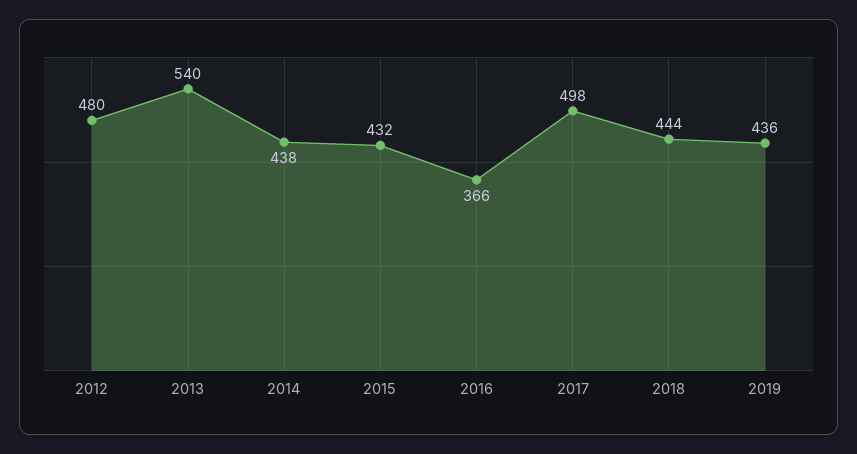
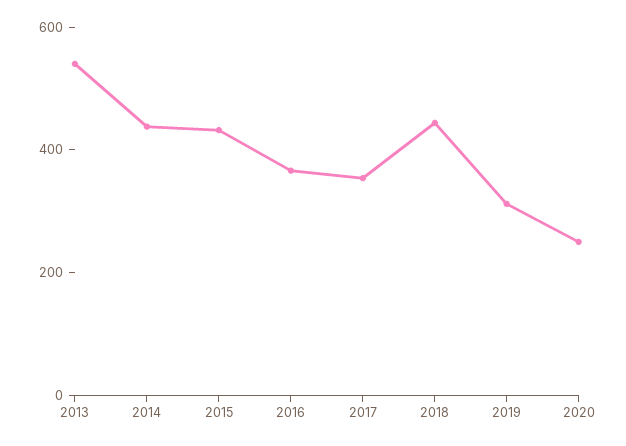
2012: 480 -> none
2017: 498 -> 350
2019: 436 -> 300
2020: none -> 250

